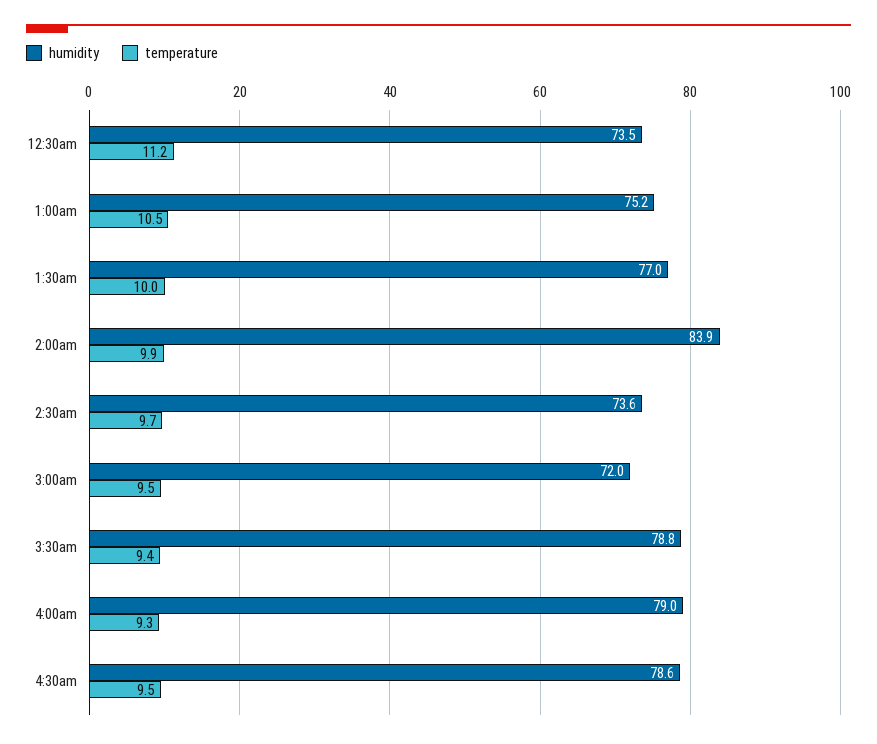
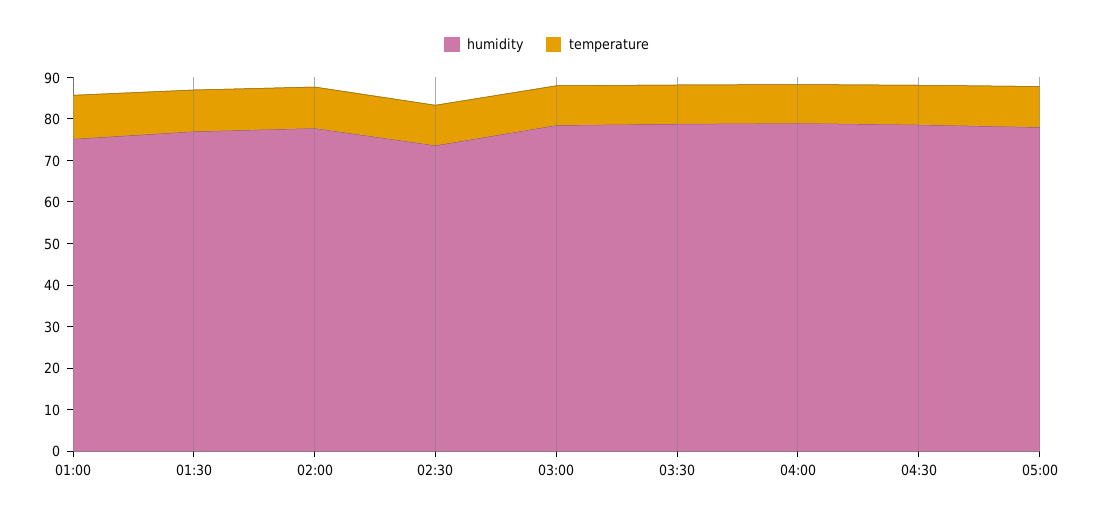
humidity, 12:30am: 73.5 -> none
temperature, 12:30am: 11.2 -> none
humidity, 2:00am: 83.9 -> 78
humidity, 3:00am: 72 -> 78
humidity, 05:00: none -> 78
temperature, 05:00: none -> 10

